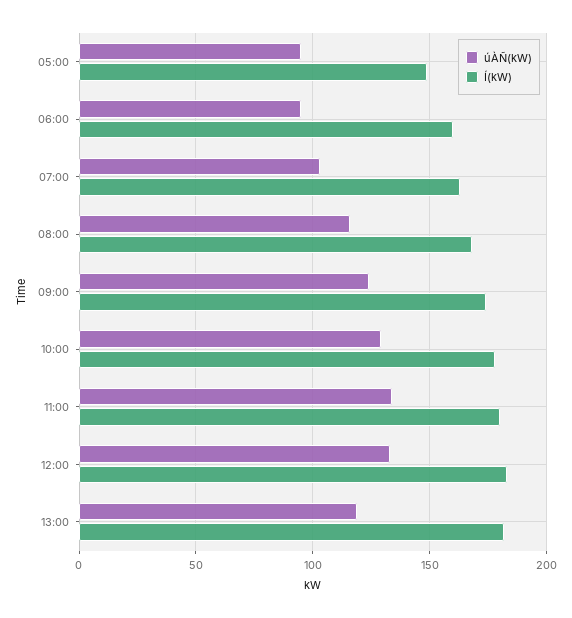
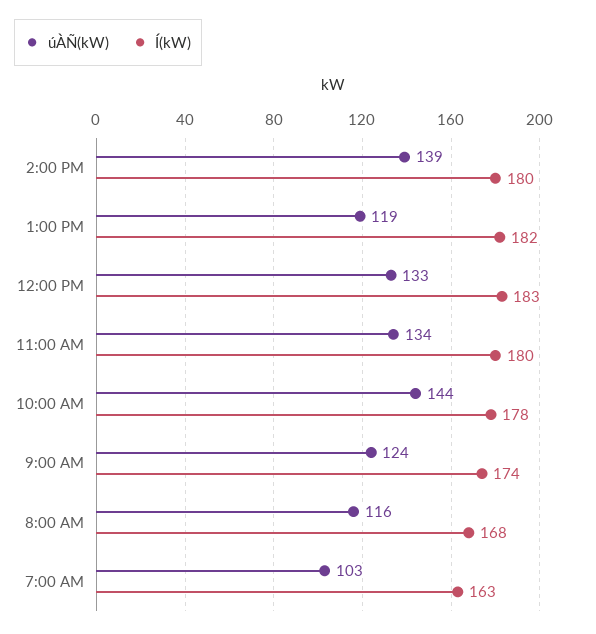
úÀÑ(kW), 05:00: 95 -> none
Í(kW), 05:00: 150 -> none
úÀÑ(kW), 06:00: 95 -> none
Í(kW), 06:00: 160 -> none
úÀÑ(kW), 10:00: 130 -> 144
úÀÑ(kW), 2:00 PM: none -> 139
Í(kW), 2:00 PM: none -> 180

